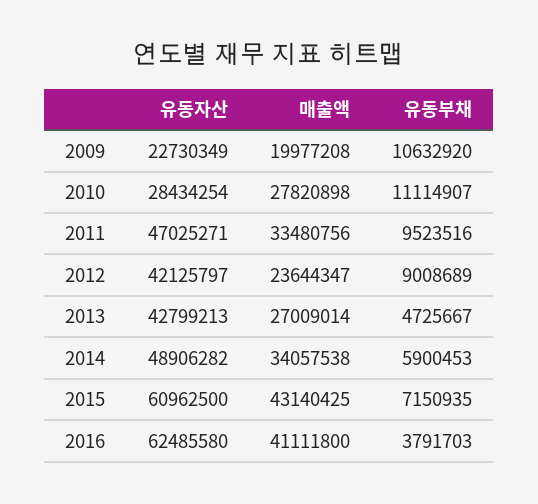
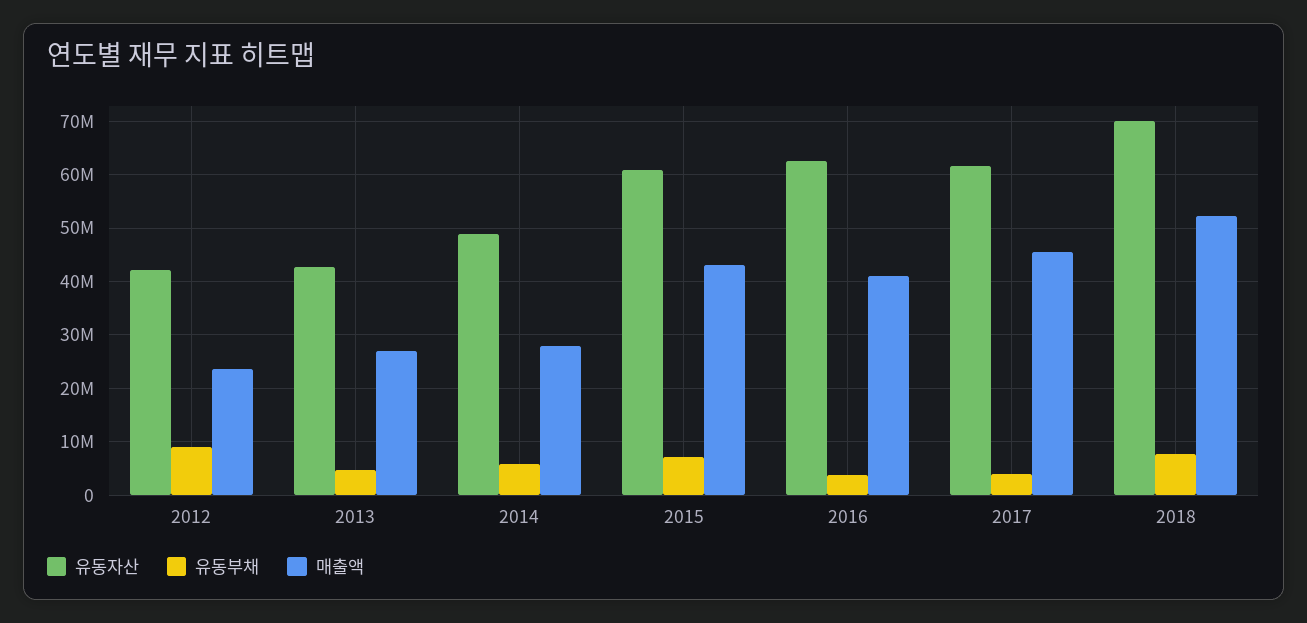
유동자산, 2009: 22730349 -> none
매출액, 2009: 19977208 -> none
유동부채, 2009: 10632920 -> none
유동자산, 2010: 28434254 -> none
매출액, 2010: 27820898 -> none
유동부채, 2010: 11114907 -> none
유동자산, 2011: 47025271 -> none
매출액, 2011: 33480756 -> none
유동부채, 2011: 9523516 -> none
매출액, 2014: 34057538 -> 28000000
유동자산, 2017: none -> 62000000
유동부채, 2017: none -> 4000000
매출액, 2017: none -> 46000000
유동자산, 2018: none -> 70000000
유동부채, 2018: none -> 8000000
매출액, 2018: none -> 52000000

